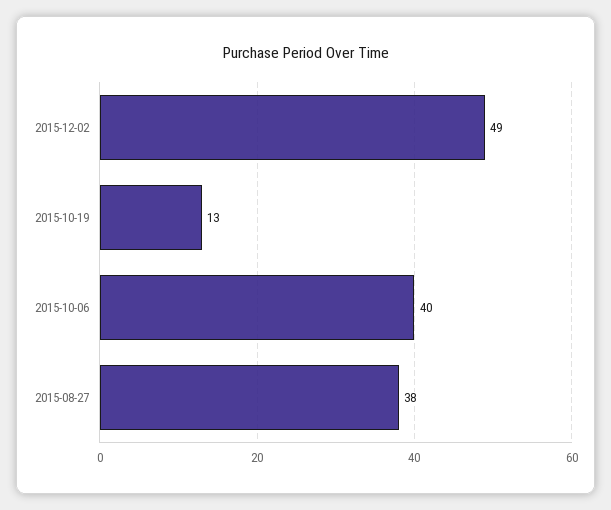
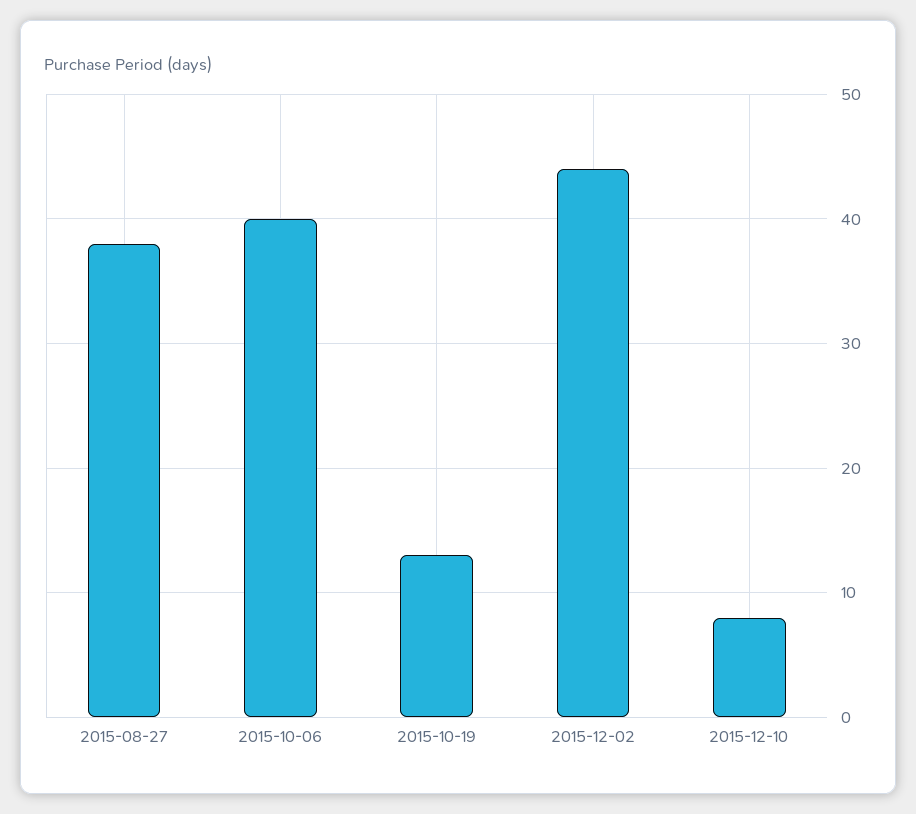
2015-12-02: 49 -> 44
2015-12-10: none -> 8

